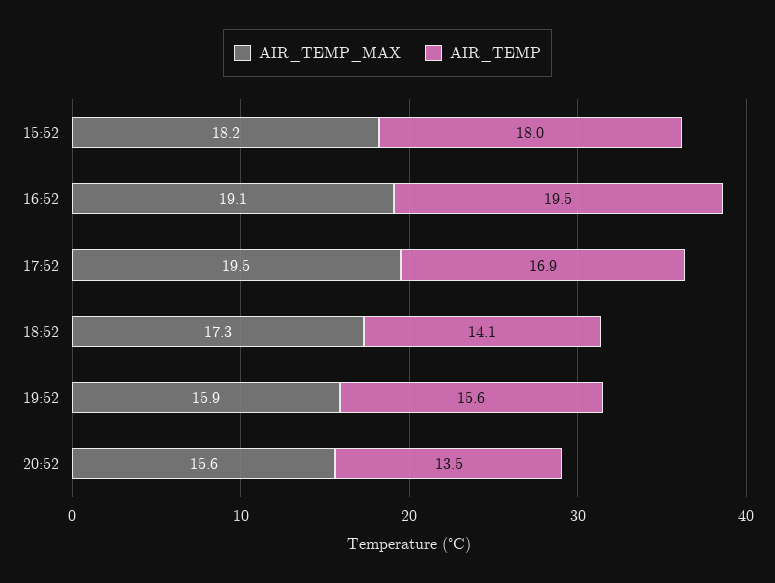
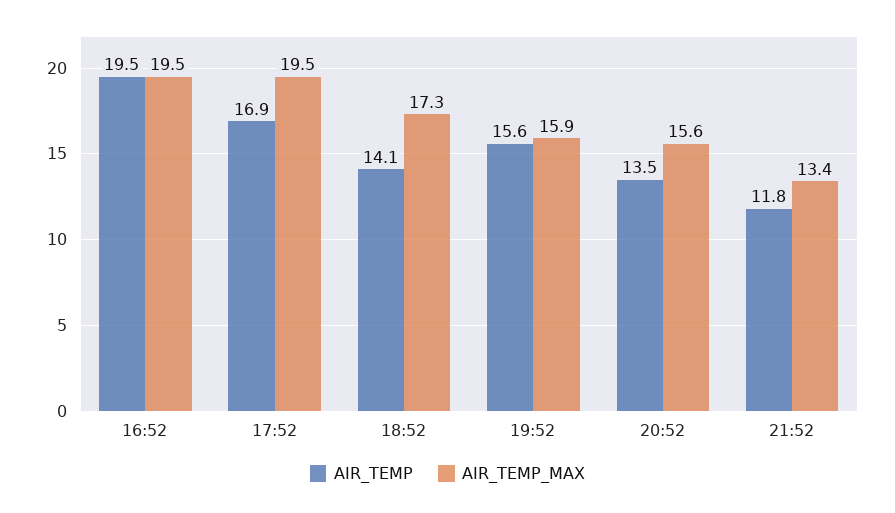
AIR_TEMP_MAX, 15:52: 18.2 -> none
AIR_TEMP, 15:52: 18 -> none
AIR_TEMP_MAX, 16:52: 19.1 -> 19.5
AIR_TEMP, 21:52: none -> 11.8
AIR_TEMP_MAX, 21:52: none -> 13.4

